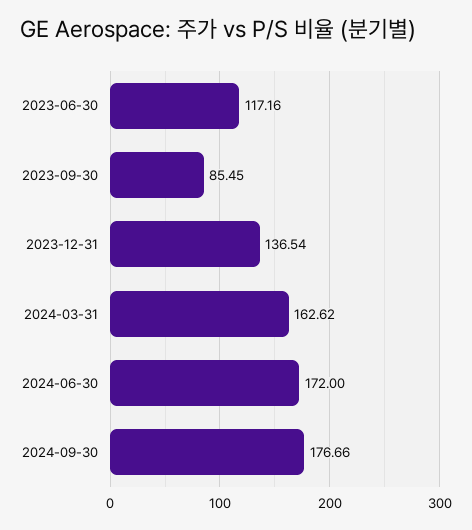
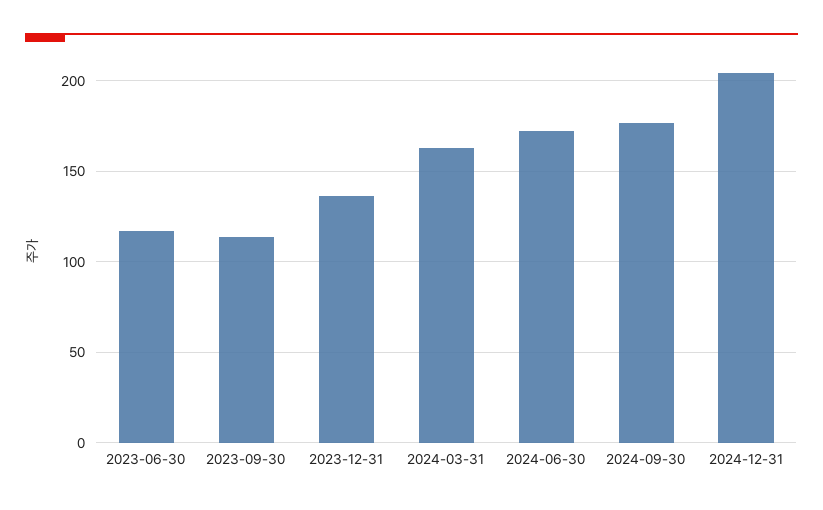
2023-09-30: 85.45 -> 115
2024-12-31: none -> 205

